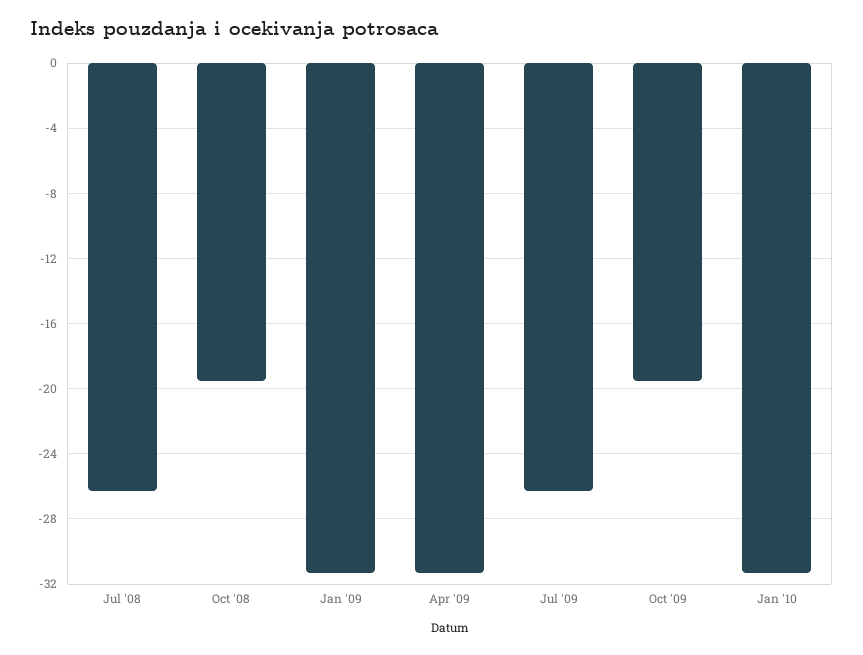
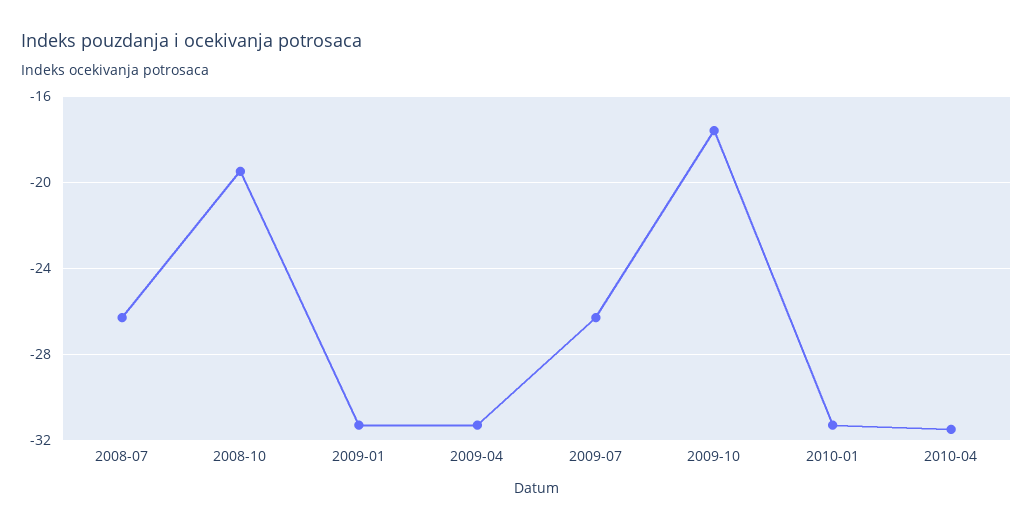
Oct '09: -19.5 -> -17.5
2010-04: none -> -31.5

